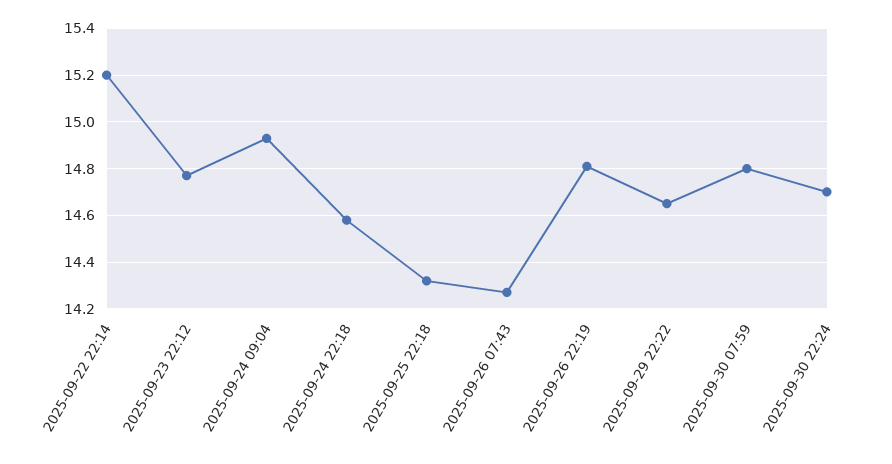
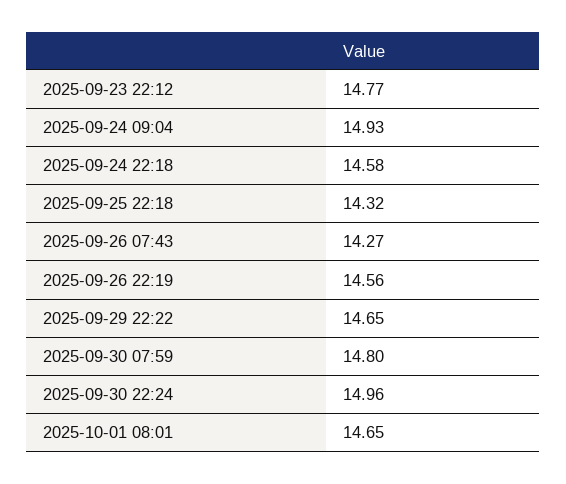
2025-09-22 22:14: 15.2 -> none
2025-09-26 22:19: 14.8 -> 14.56
2025-09-30 22:24: 14.7 -> 14.96
2025-10-01 08:01: none -> 14.65

